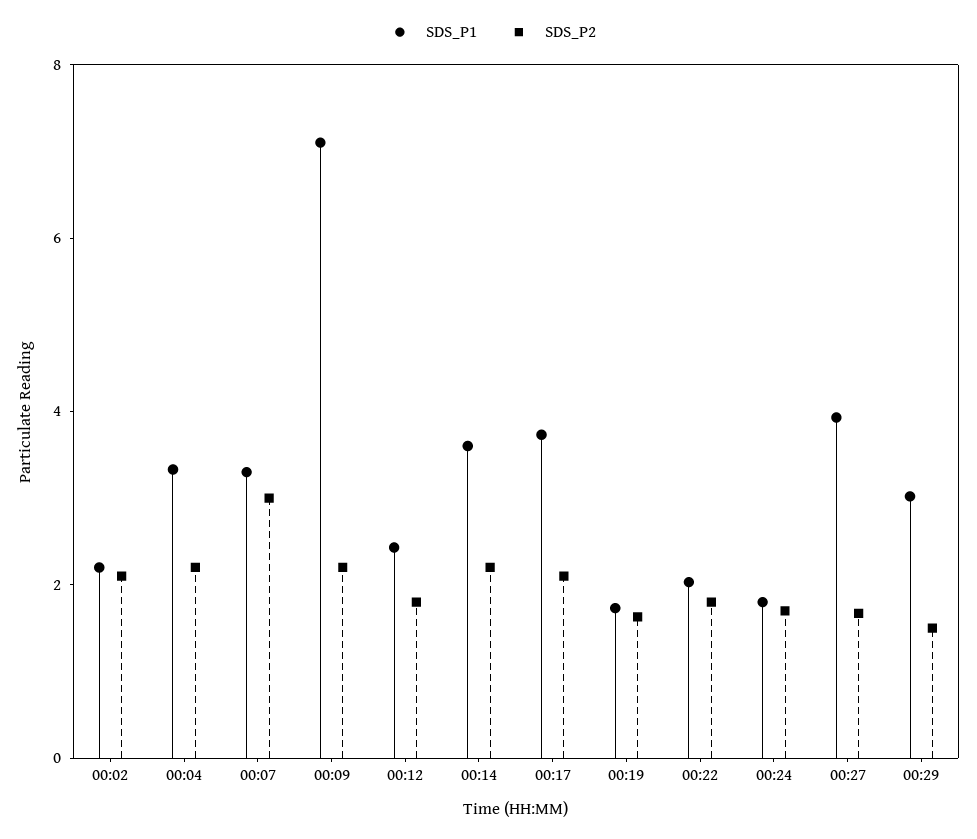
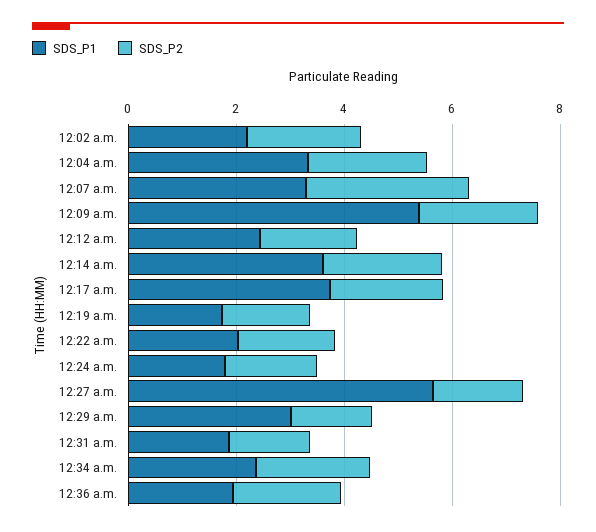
SDS_P1, 00:09: 7 -> 5.5
SDS_P1, 00:27: 4 -> 5.5
SDS_P1, 12:31 a.m.: none -> 2
SDS_P2, 12:31 a.m.: none -> 1.5
SDS_P1, 12:34 a.m.: none -> 2.5
SDS_P2, 12:34 a.m.: none -> 2
SDS_P1, 12:36 a.m.: none -> 2
SDS_P2, 12:36 a.m.: none -> 2

